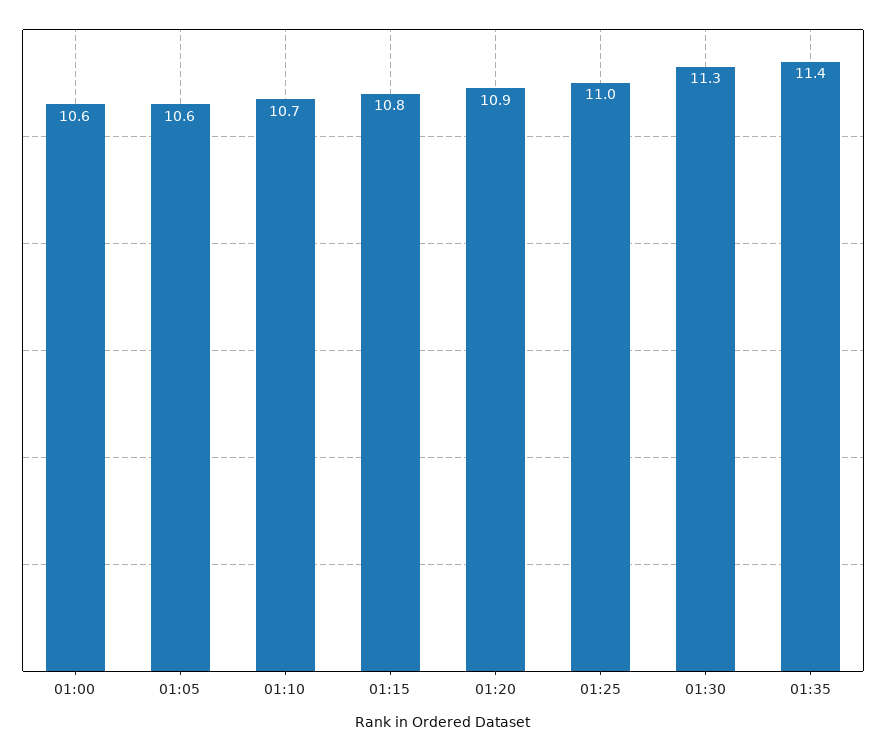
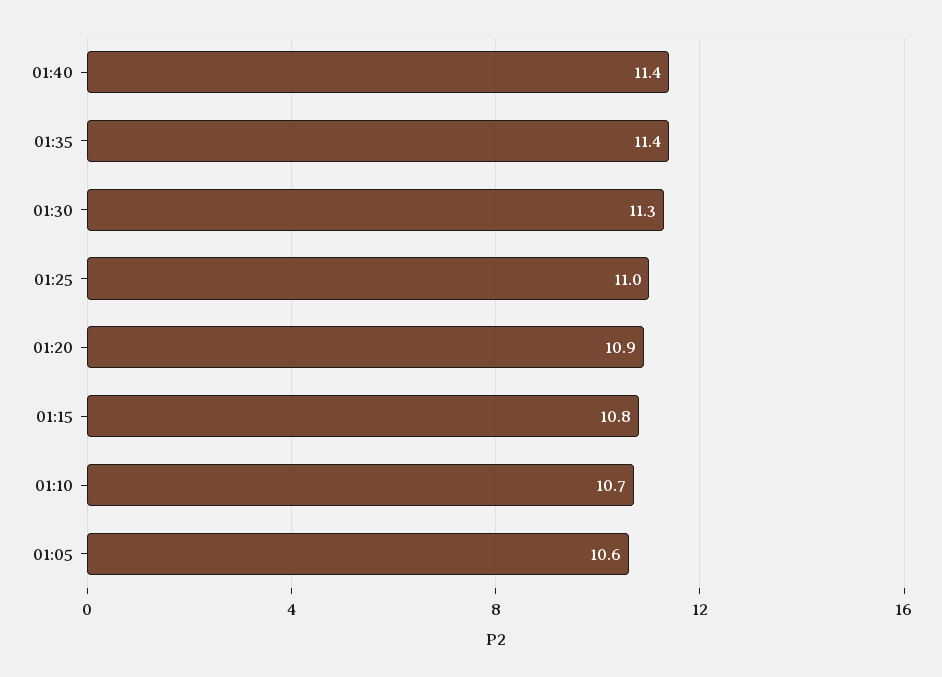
01:00: 10.6 -> none
01:40: none -> 11.4

